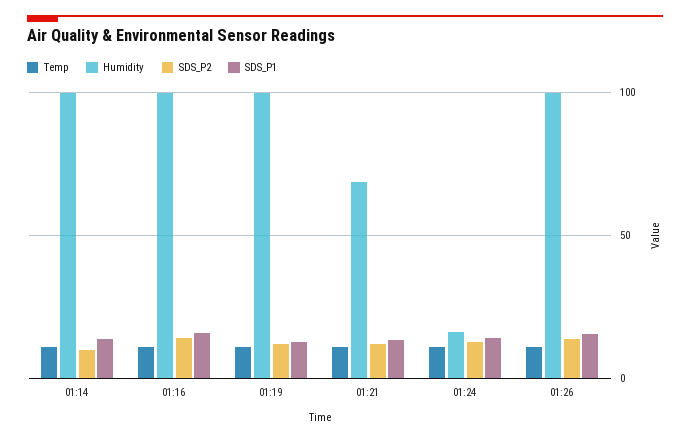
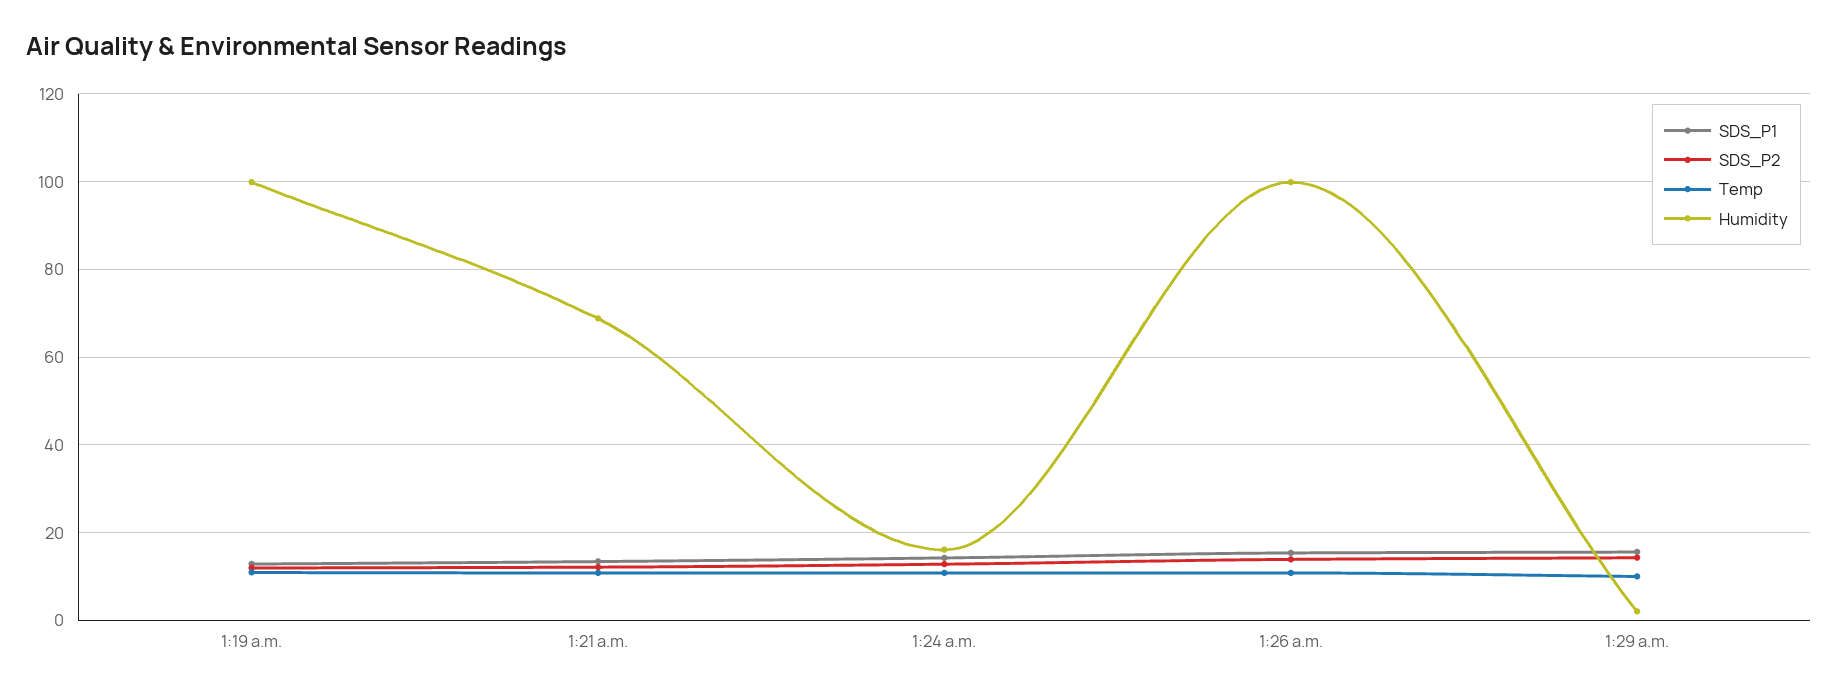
Temp, 01:14: 10 -> none
Humidity, 01:14: 100 -> none
SDS_P2, 01:14: 10 -> none
SDS_P1, 01:14: 15 -> none
Temp, 01:16: 10 -> none
Humidity, 01:16: 100 -> none
SDS_P2, 01:16: 15 -> none
SDS_P1, 01:16: 15 -> none
SDS_P1, 1:29 a.m.: none -> 16
SDS_P2, 1:29 a.m.: none -> 14
Temp, 1:29 a.m.: none -> 10
Humidity, 1:29 a.m.: none -> 2

